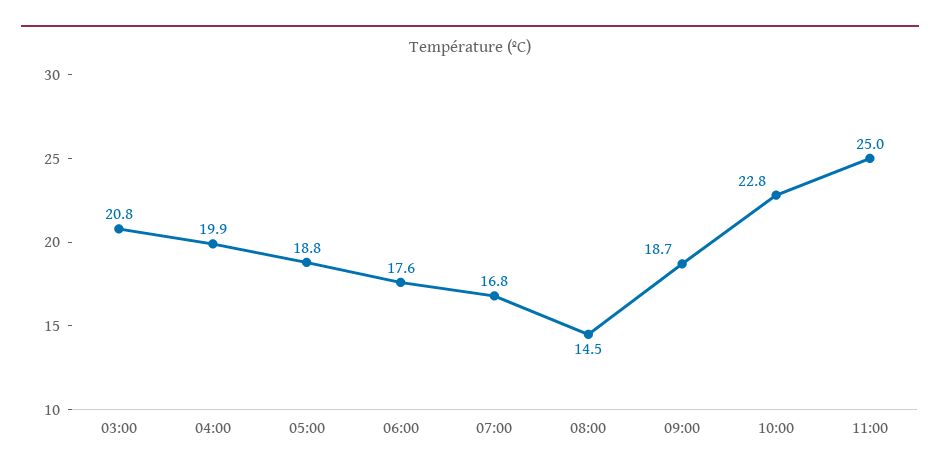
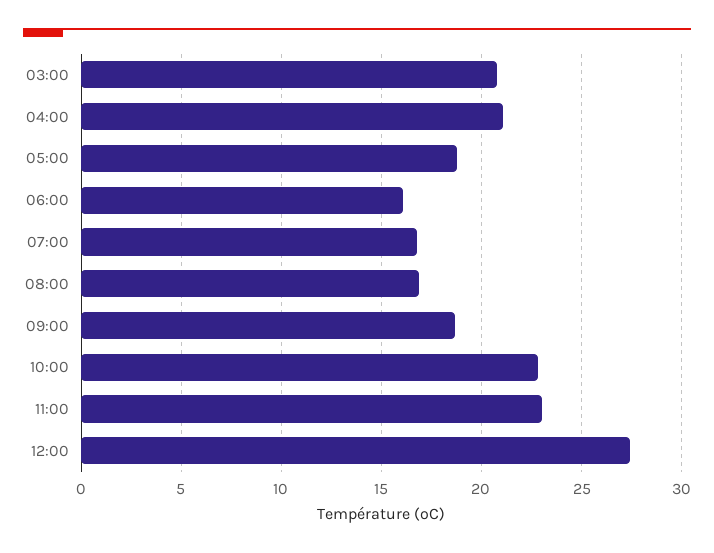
04:00: 19.9 -> 21
06:00: 17.6 -> 16
08:00: 14.5 -> 17
11:00: 25 -> 23
12:00: none -> 27.5

